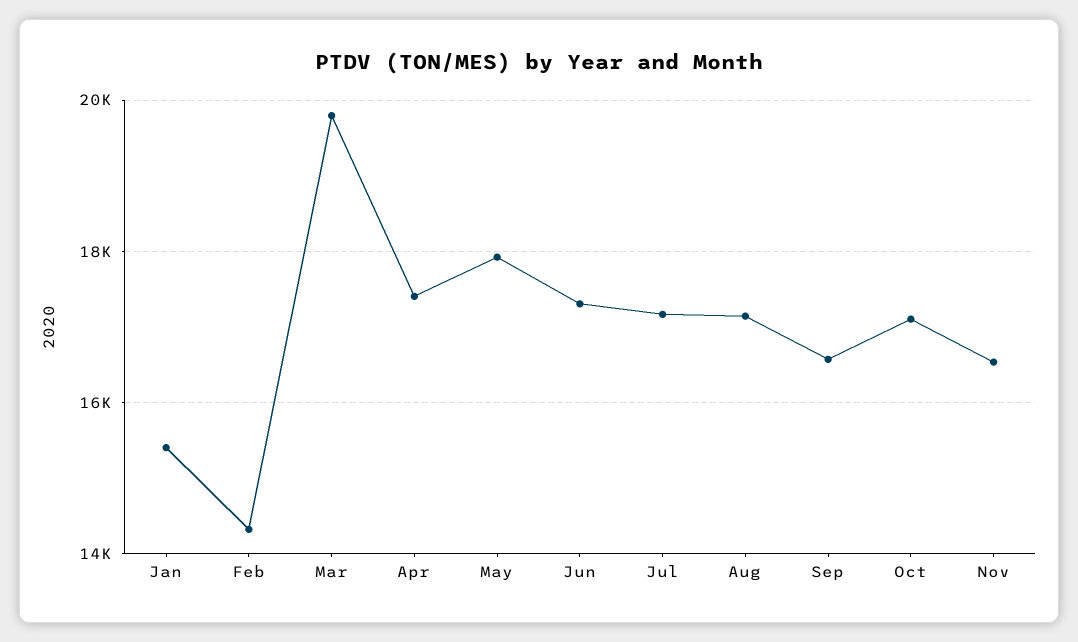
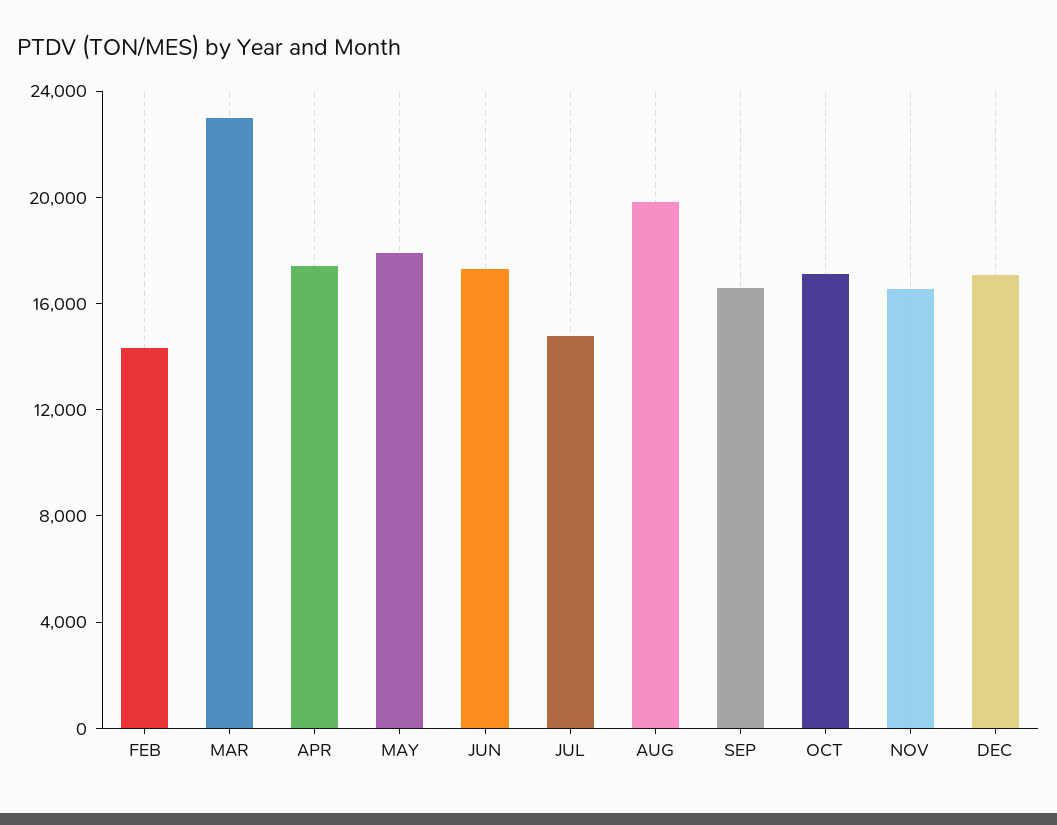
Jan: 15400 -> none
Mar: 19800 -> 23000
Jul: 17200 -> 15000
Aug: 17200 -> 20000
DEC: none -> 17000

